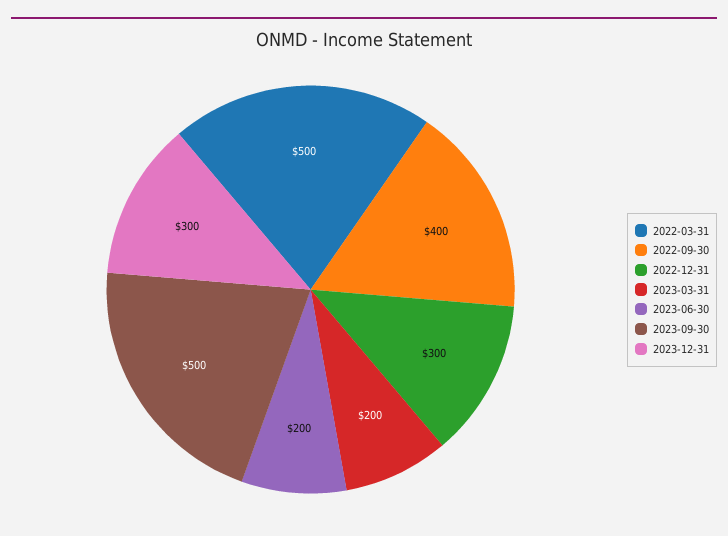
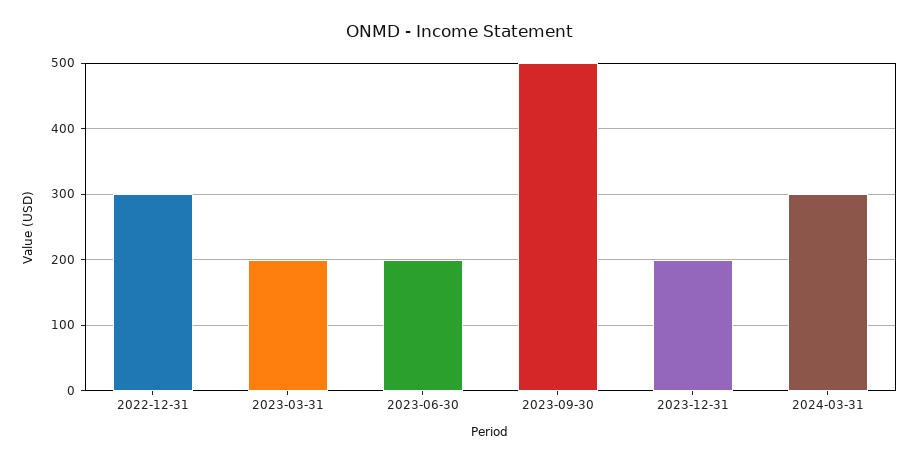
2022-03-31: 500 -> none
2022-09-30: 400 -> none
2023-12-31: 300 -> 200
2024-03-31: none -> 300

